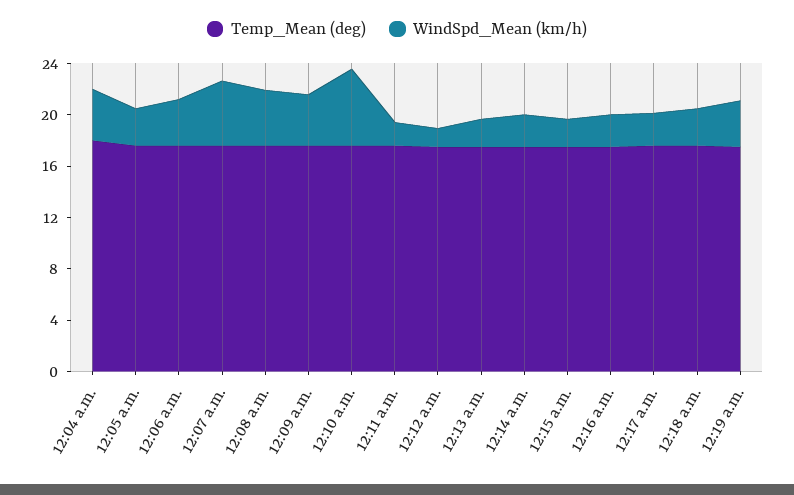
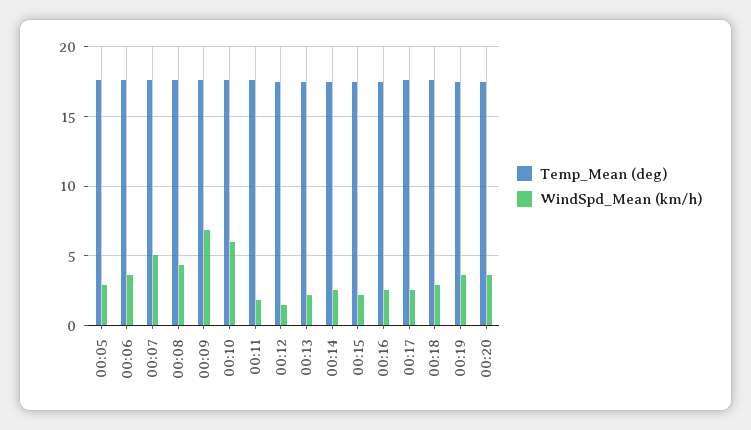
Temp_Mean (deg), 12:04 a.m.: 18 -> none
WindSpd_Mean (km/h), 12:04 a.m.: 4 -> none
WindSpd_Mean (km/h), 12:09 a.m.: 4 -> 7
Temp_Mean (deg), 00:20: none -> 17.5
WindSpd_Mean (km/h), 00:20: none -> 3.5

